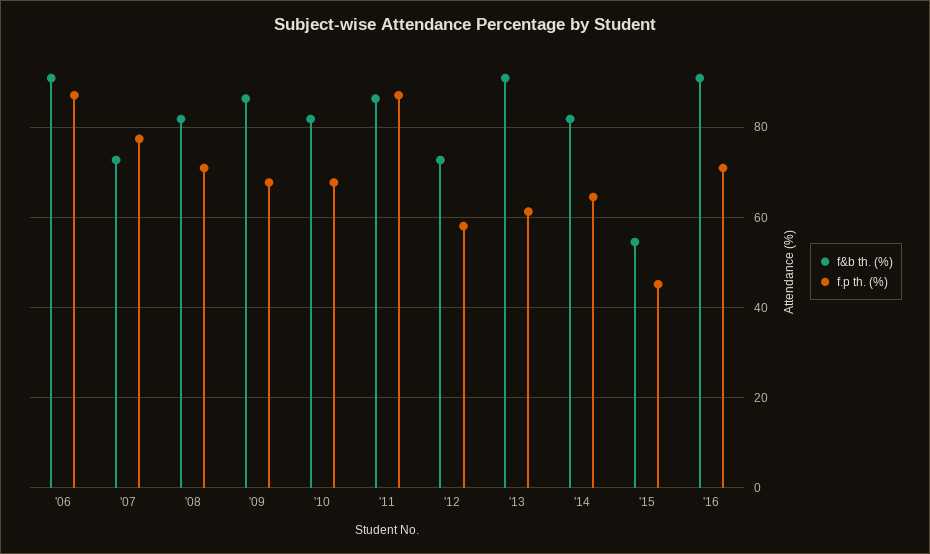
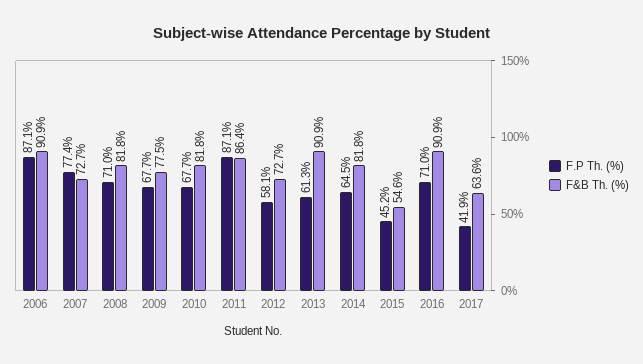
f&b th. (%), '09: 86 -> 77.5
f.p th. (%), 2017: none -> 41.9
f&b th. (%), 2017: none -> 63.6

